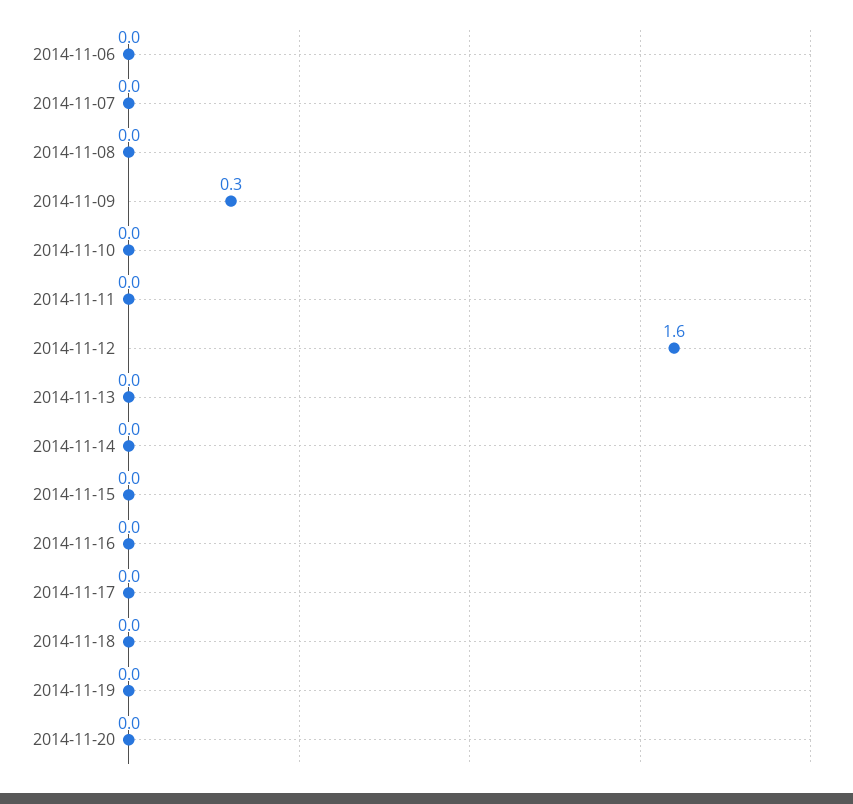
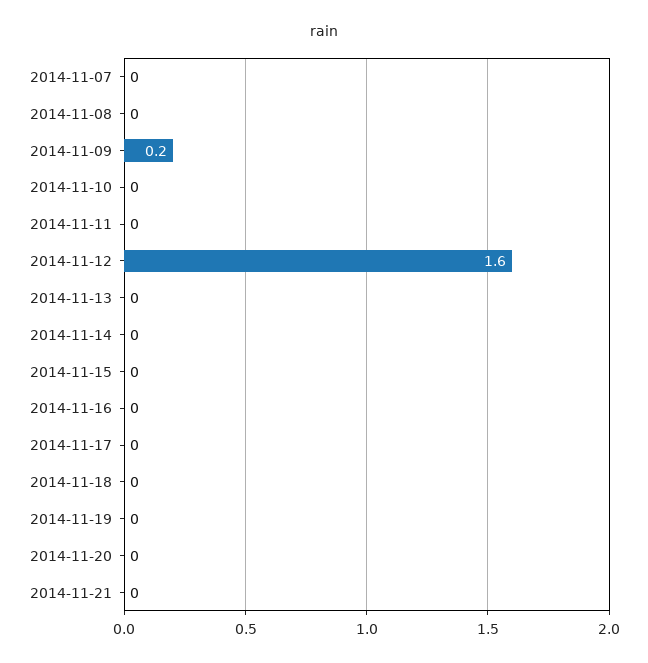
2014-11-06: 0 -> none
2014-11-09: 0.3 -> 0.2
2014-11-21: none -> 0

